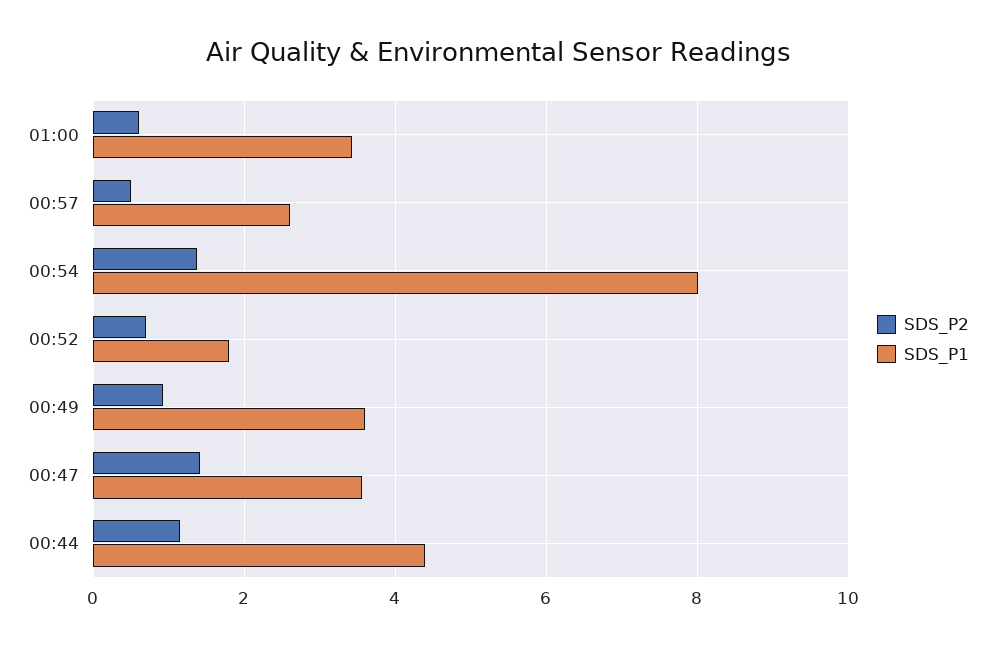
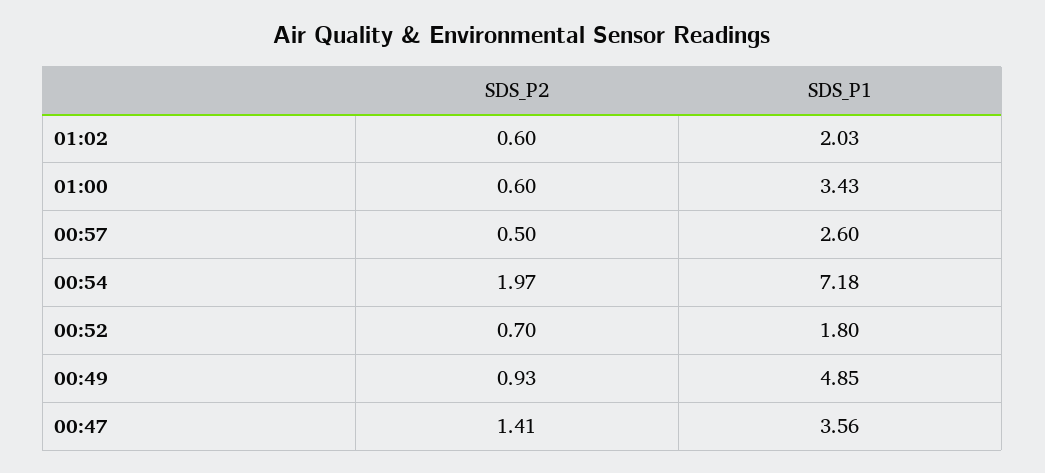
SDS_P2, 00:54: 1.4 -> 1.97
SDS_P1, 00:54: 8 -> 7.18
SDS_P1, 00:49: 3.6 -> 4.85
SDS_P2, 00:44: 1.2 -> none
SDS_P1, 00:44: 4.4 -> none
SDS_P2, 01:02: none -> 0.6
SDS_P1, 01:02: none -> 2.03

